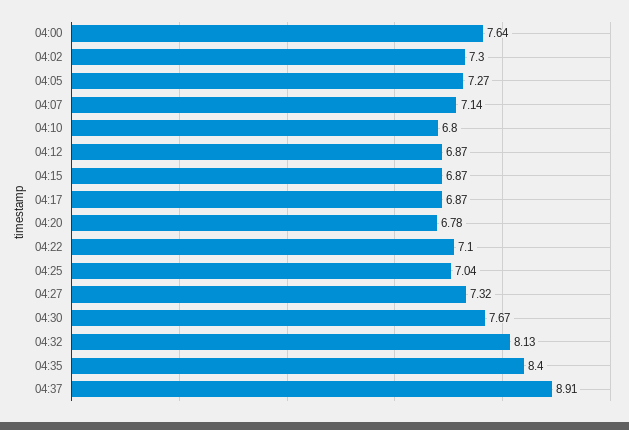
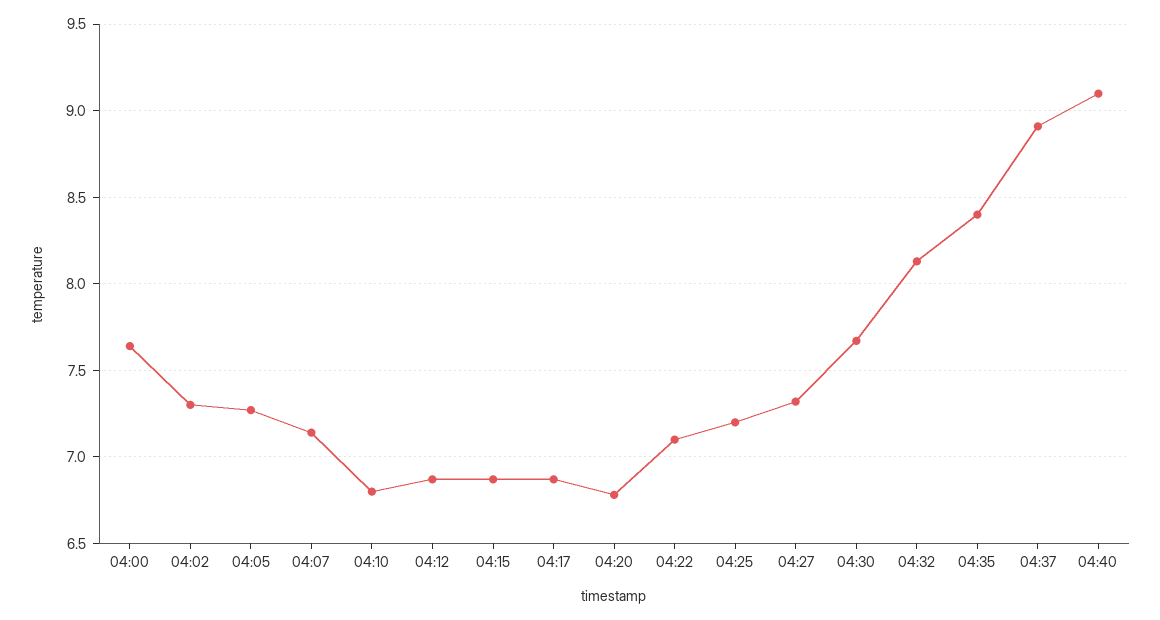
04:25: 7.04 -> 7.2
04:40: none -> 9.1

